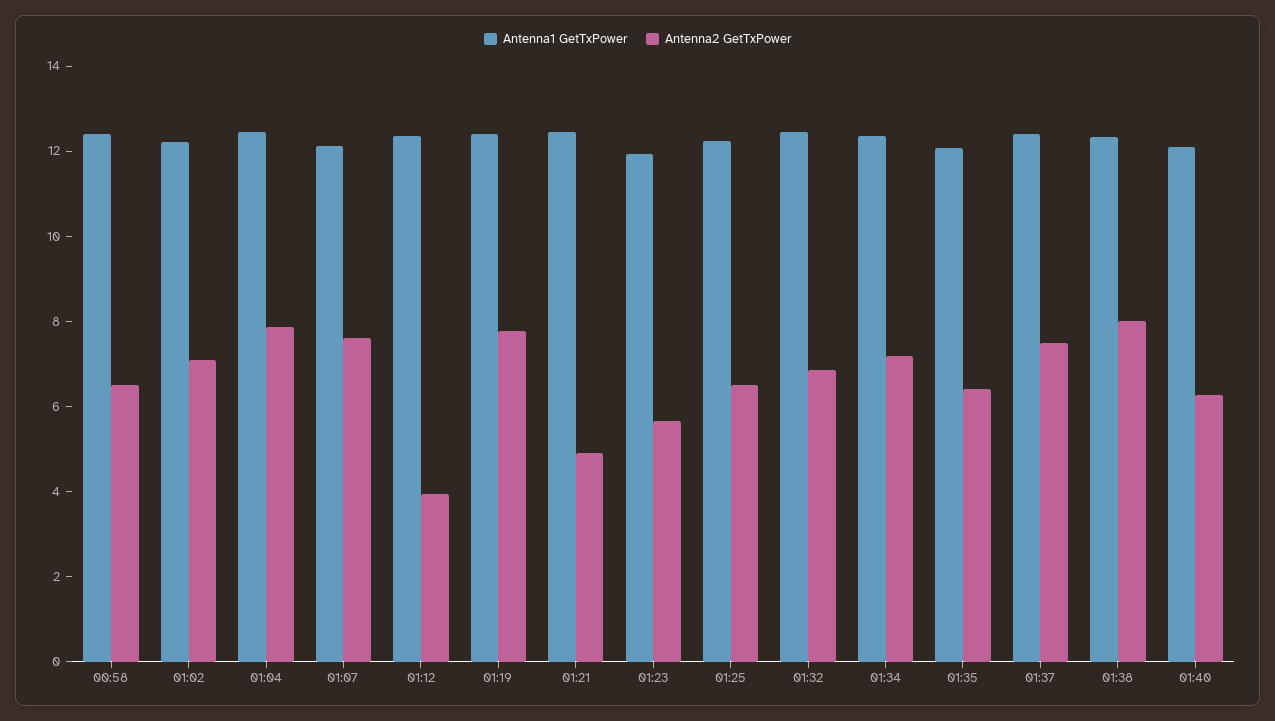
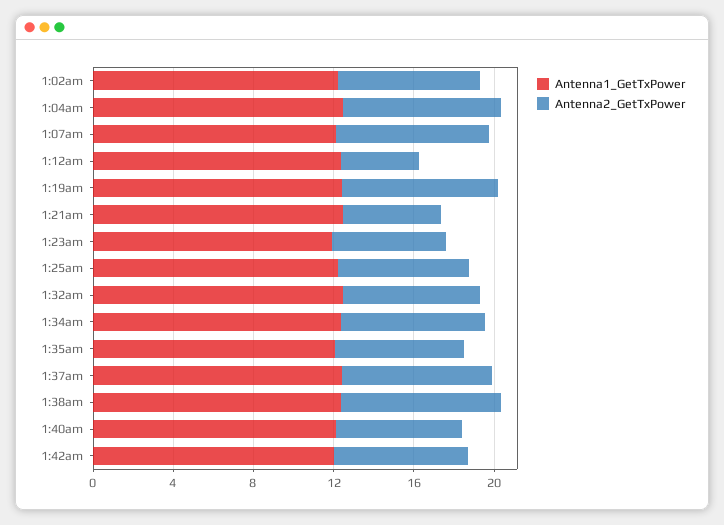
Antenna1 GetTxPower, 00:58: 12.5 -> none
Antenna2 GetTxPower, 00:58: 6.5 -> none
Antenna1 GetTxPower, 1:42am: none -> 12
Antenna2 GetTxPower, 1:42am: none -> 7

